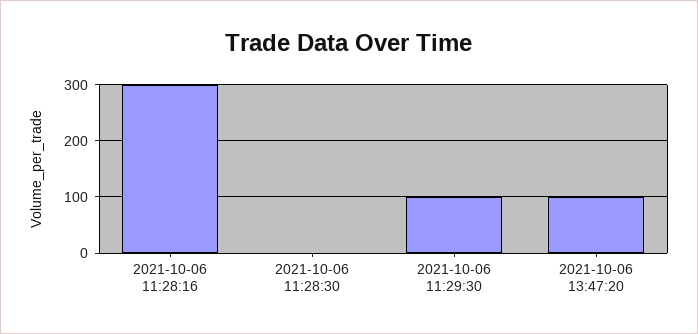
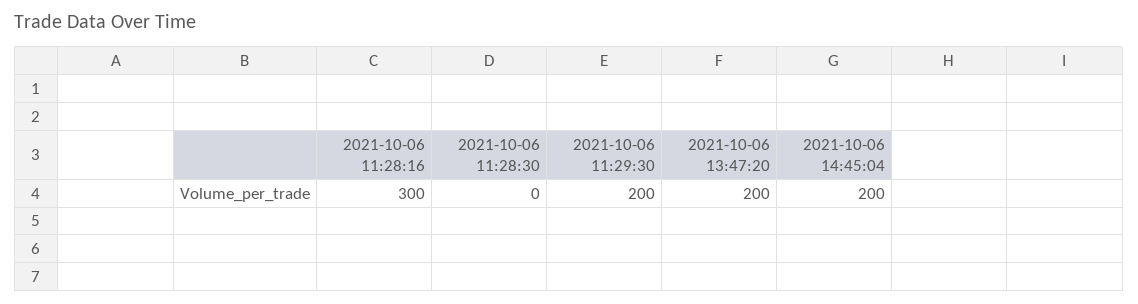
2021-10-06 11:29:30: 100 -> 200
2021-10-06 13:47:20: 100 -> 200
2021-10-06 14:45:04: none -> 200

